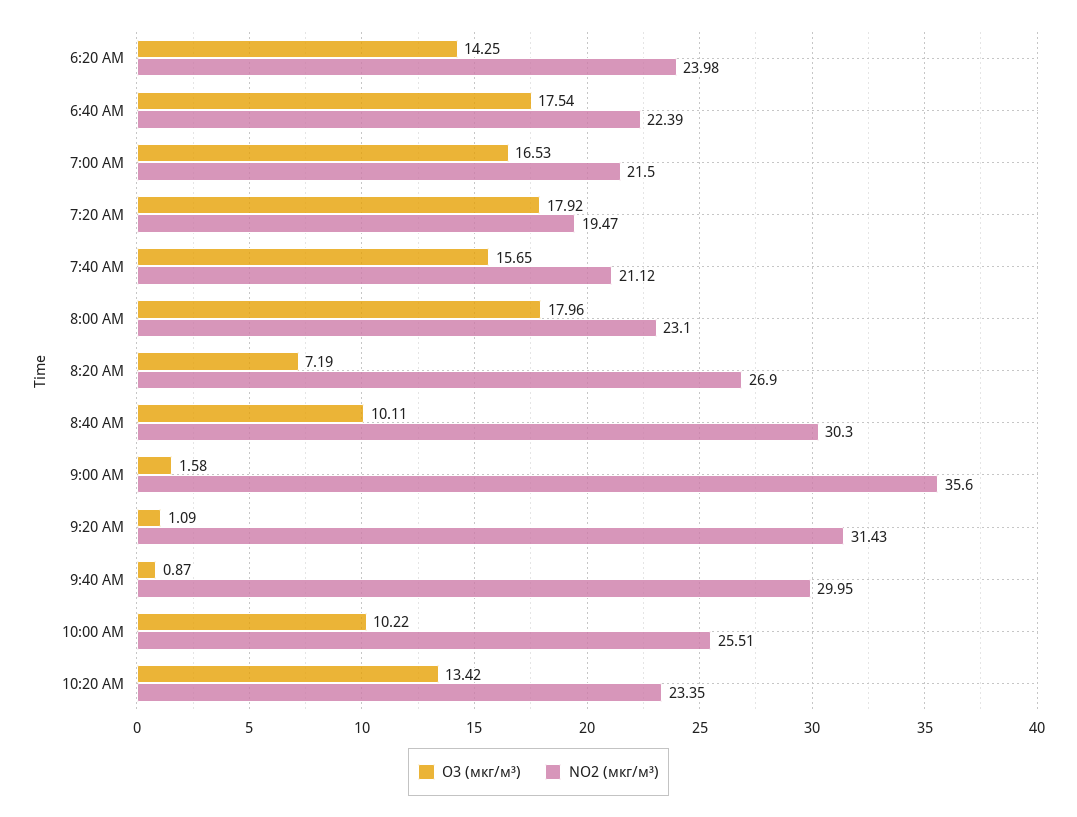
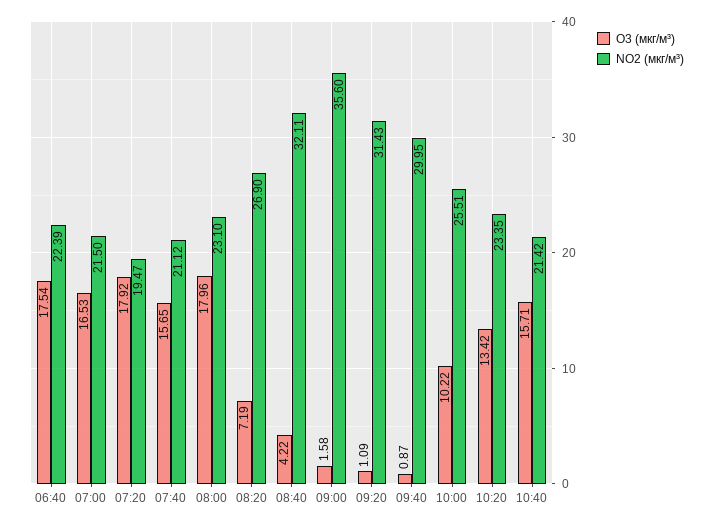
O3 (мкг/м³), 6:20 AM: 14.25 -> none
NO2 (мкг/м³), 6:20 AM: 23.98 -> none
O3 (мкг/м³), 8:40 AM: 10.11 -> 4.22
NO2 (мкг/м³), 8:40 AM: 30.3 -> 32.11
O3 (мкг/м³), 10:40: none -> 15.71
NO2 (мкг/м³), 10:40: none -> 21.42

